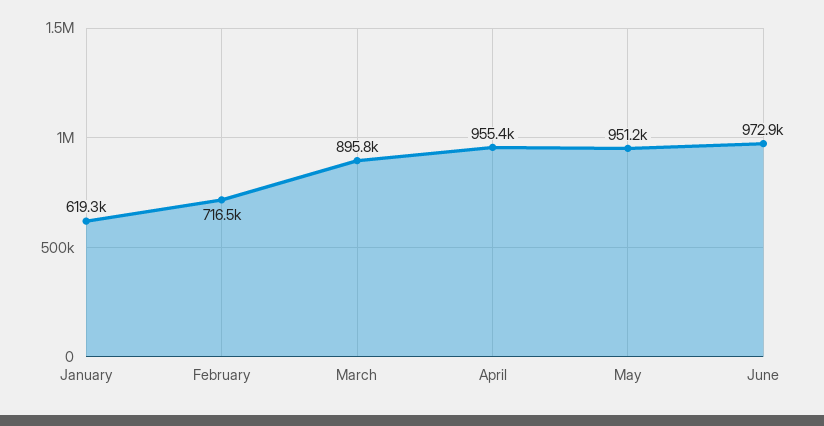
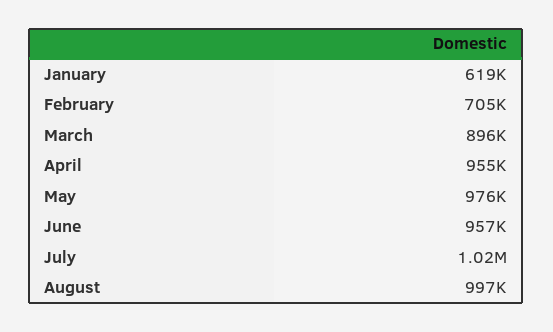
February: 716500 -> 705000
May: 951200 -> 976000
June: 972900 -> 957000
July: none -> 1020000
August: none -> 997000

